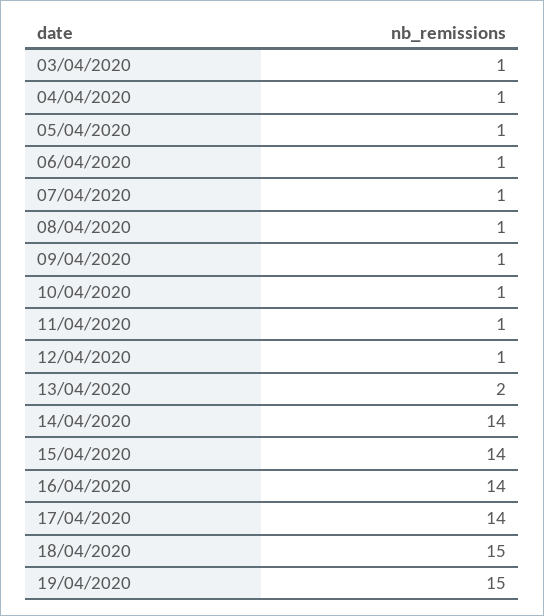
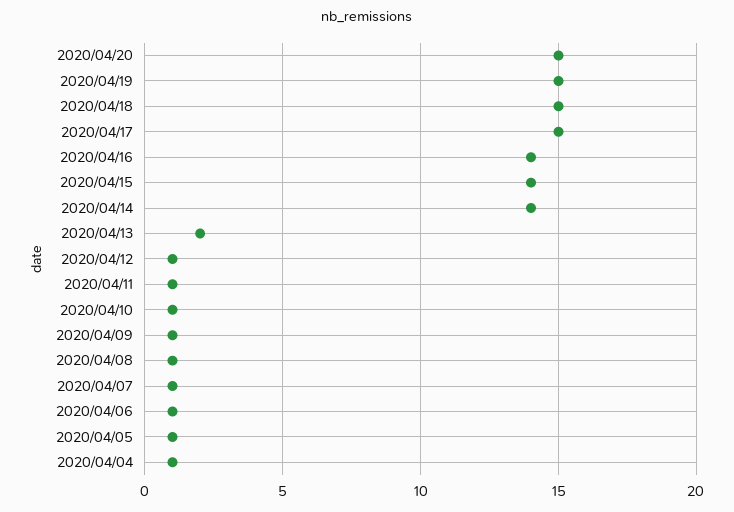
03/04/2020: 1 -> none
17/04/2020: 14 -> 15
2020/04/20: none -> 15

